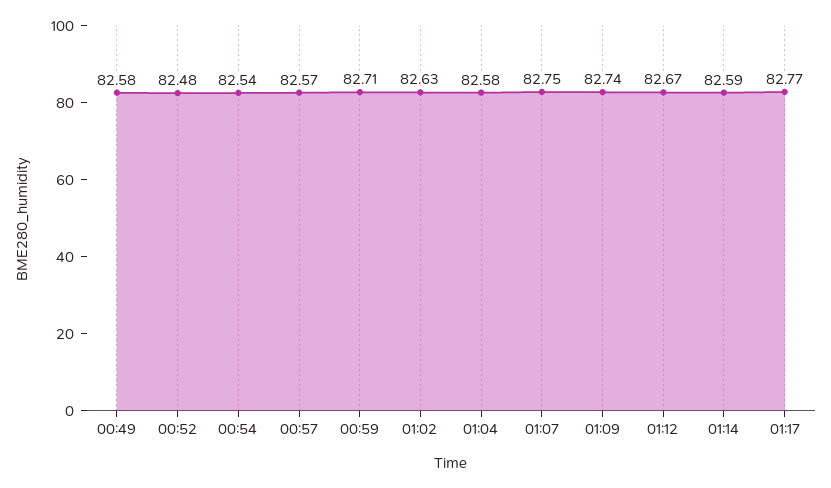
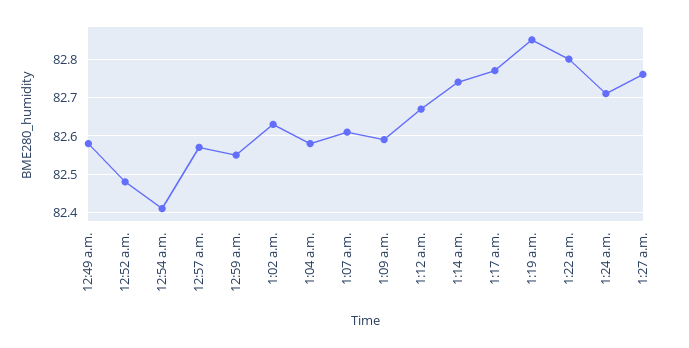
00:54: 82.54 -> 82.4
00:59: 82.71 -> 82.55
01:07: 82.75 -> 82.6
01:09: 82.74 -> 82.6
01:14: 82.59 -> 82.75
1:19 a.m.: none -> 82.85
1:22 a.m.: none -> 82.8
1:24 a.m.: none -> 82.7
1:27 a.m.: none -> 82.75

